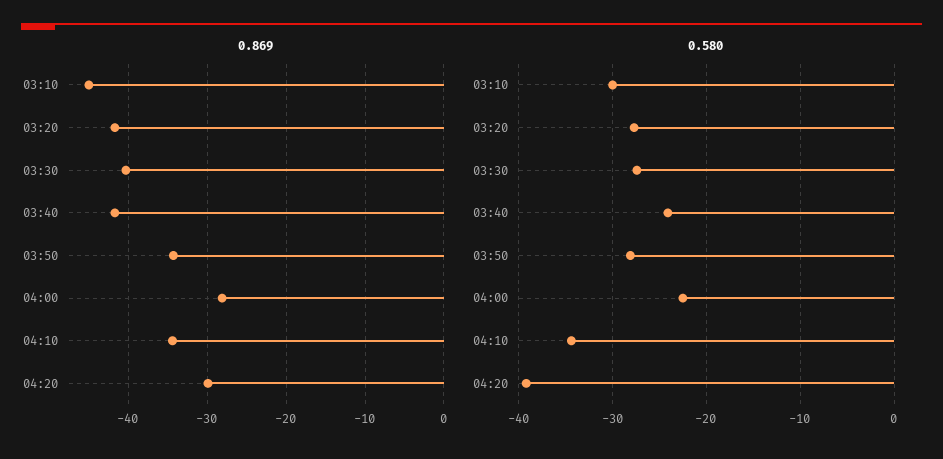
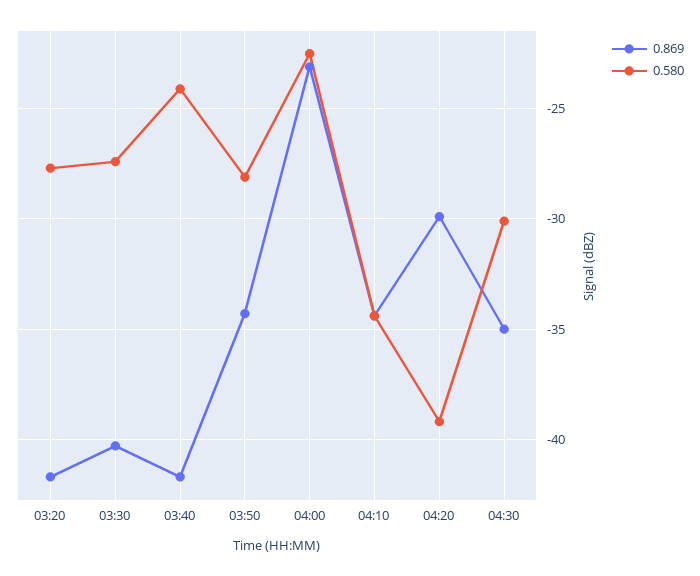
0.869, 03:10: -45 -> none
0.869, 04:00: -28 -> -23
0.580, 03:10: -30 -> none
0.869, 04:30: none -> -35
0.580, 04:30: none -> -30

